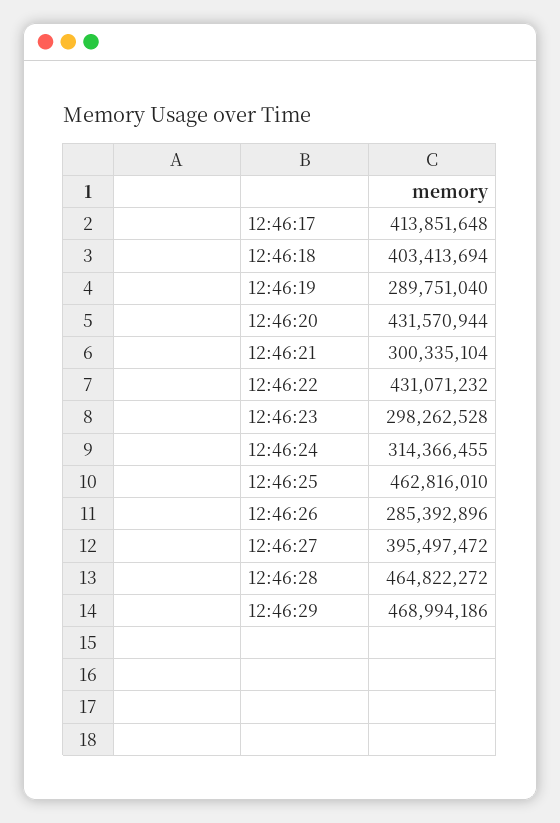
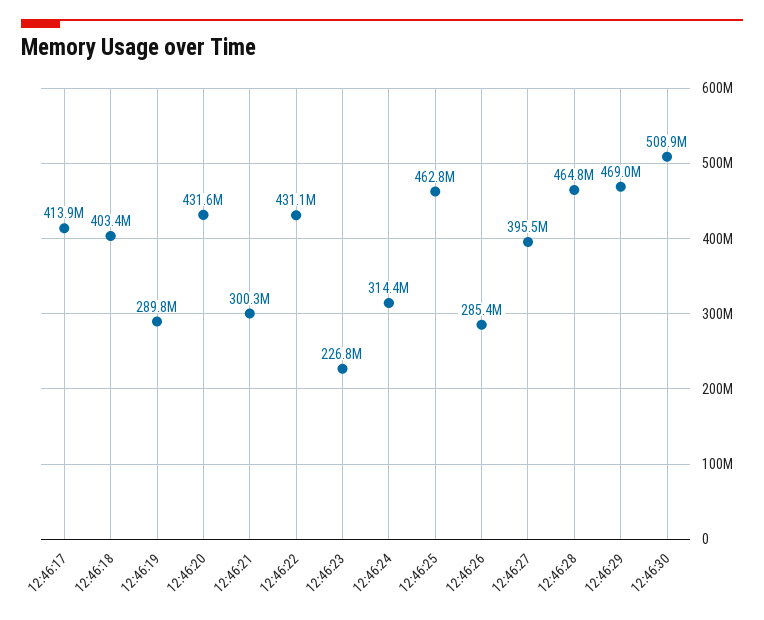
12:46:23: 298262528 -> 226800000
12:46:30: none -> 508900000

